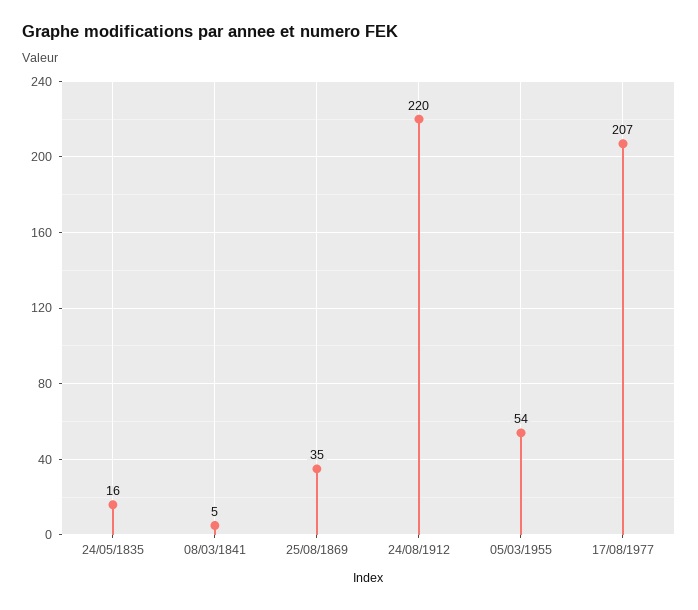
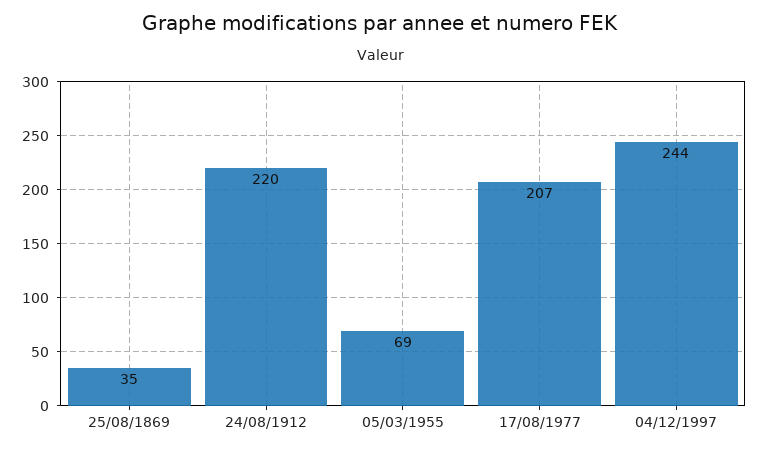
24/05/1835: 16 -> none
08/03/1841: 5 -> none
05/03/1955: 54 -> 69
04/12/1997: none -> 244

